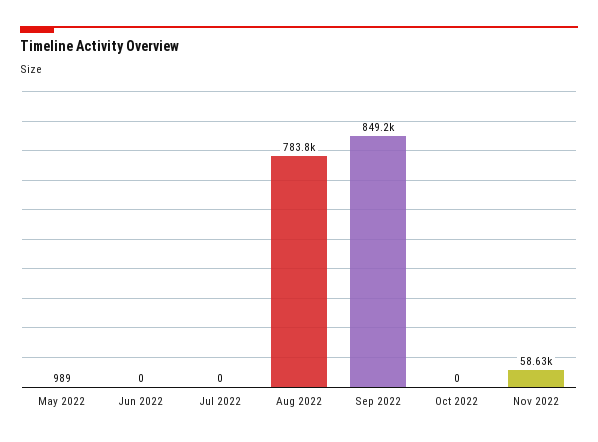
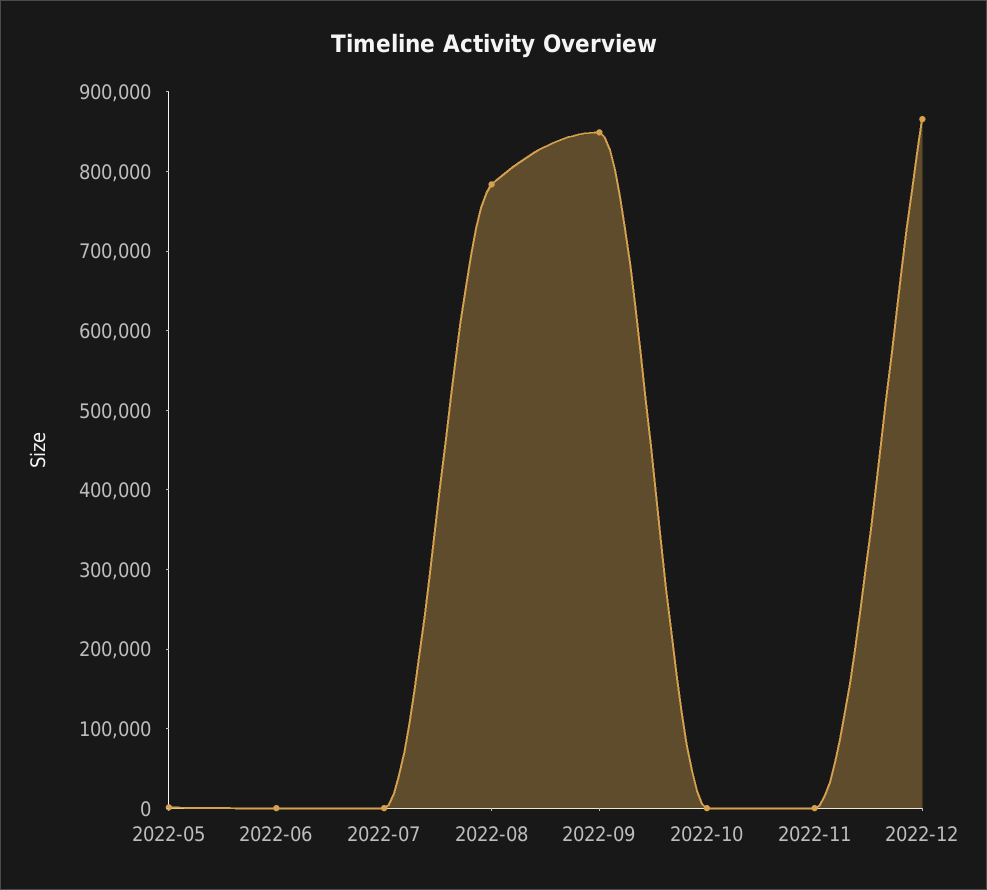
Nov 2022: 58630 -> 0
2022-12: none -> 860000

